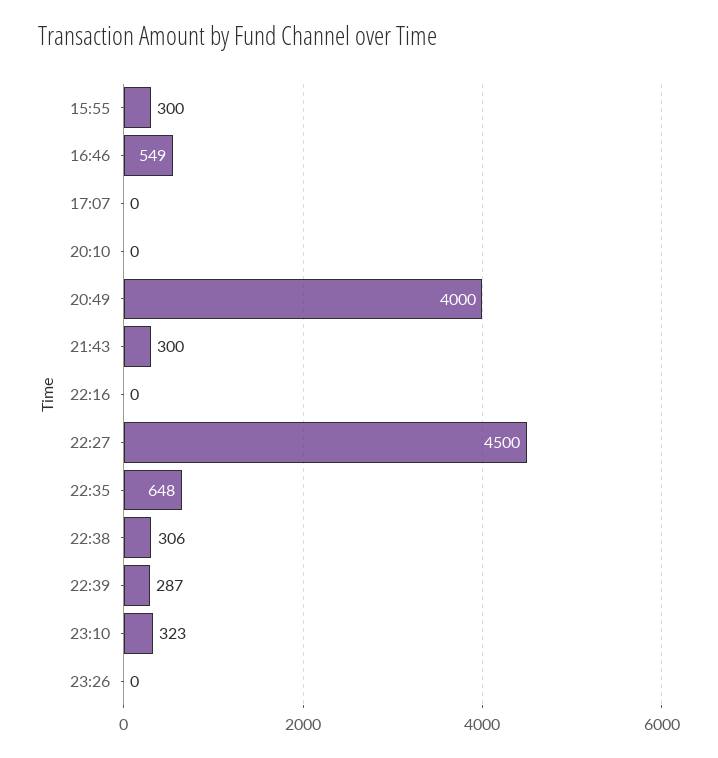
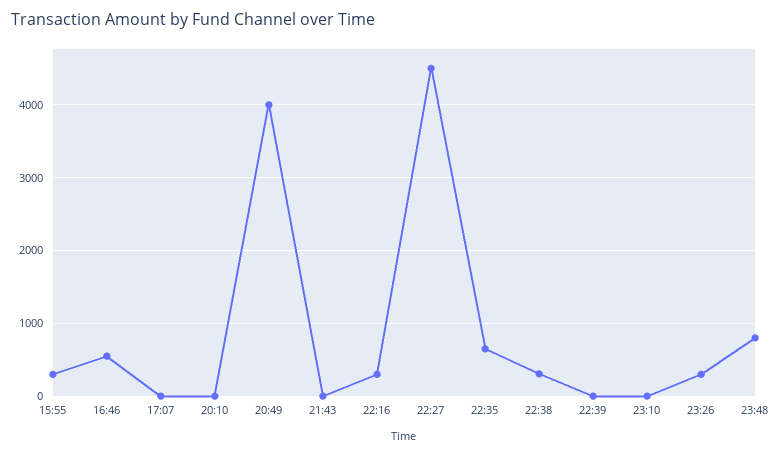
21:43: 300 -> 0
22:16: 0 -> 300
22:39: 287 -> 0
23:10: 323 -> 0
23:26: 0 -> 300
23:48: none -> 800

